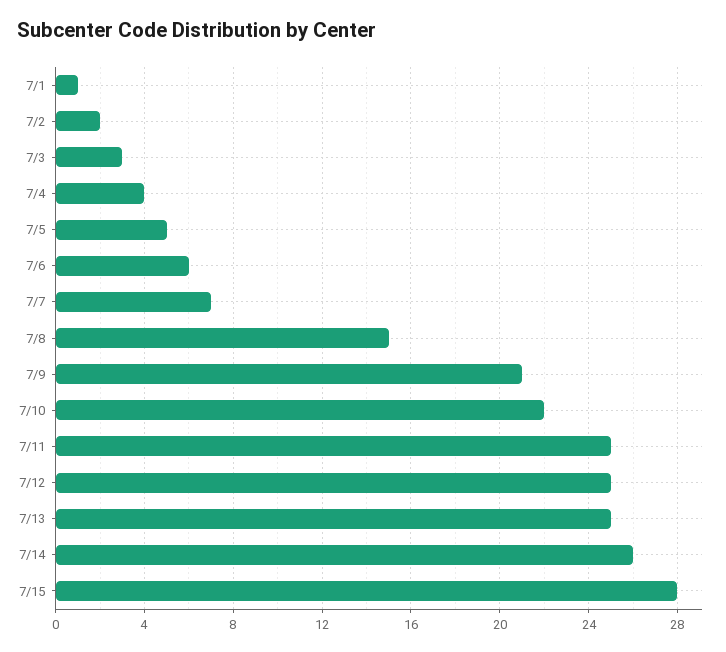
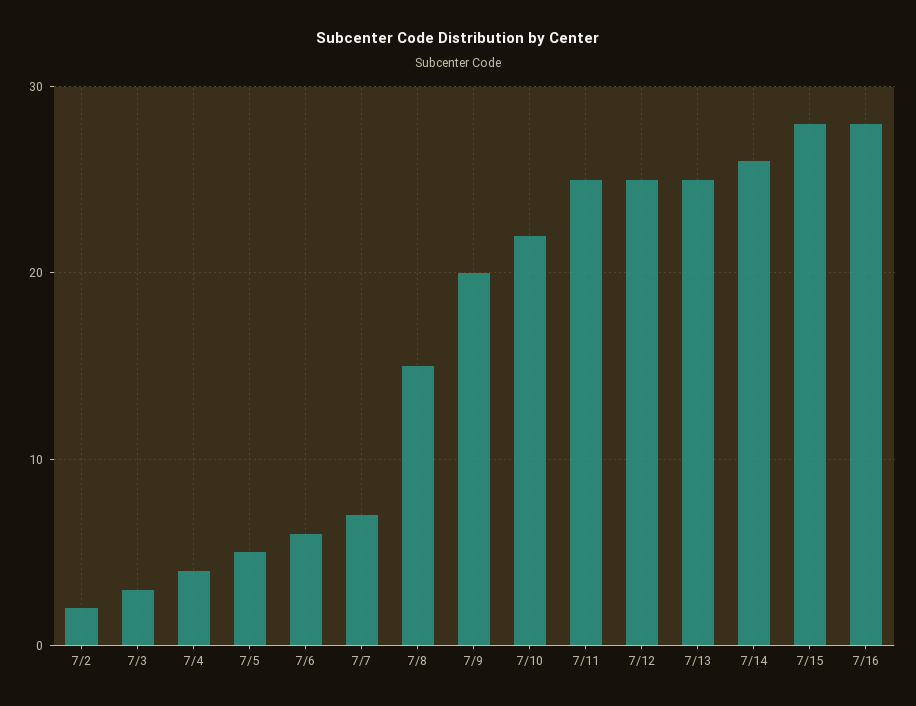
7/1: 1 -> none
7/9: 21 -> 20
7/16: none -> 28

